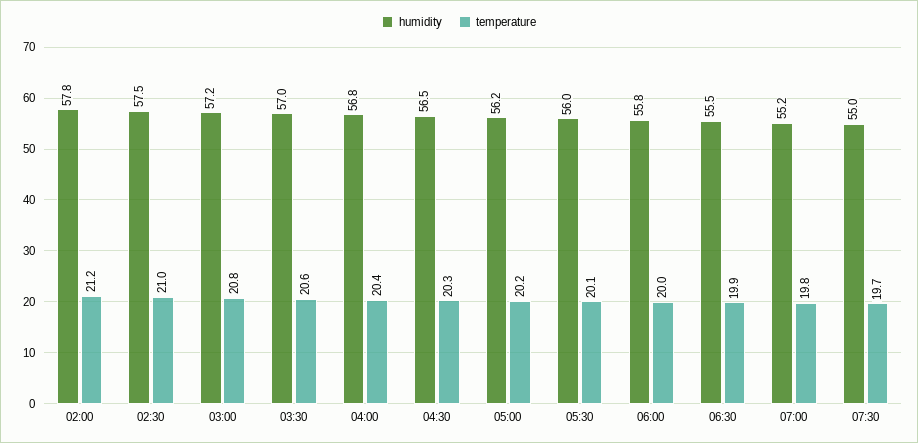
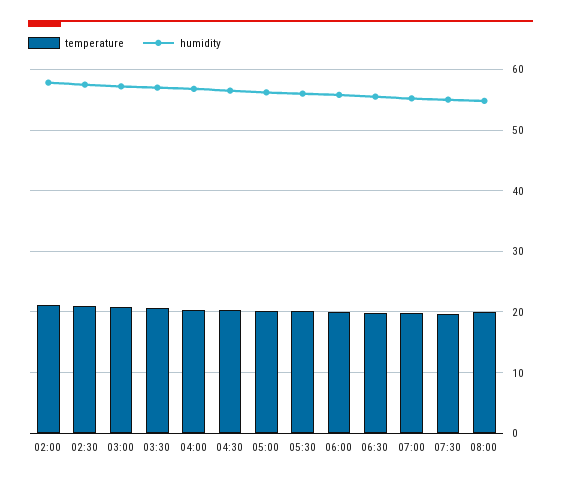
temperature, 08:00: none -> 20
humidity, 08:00: none -> 55

